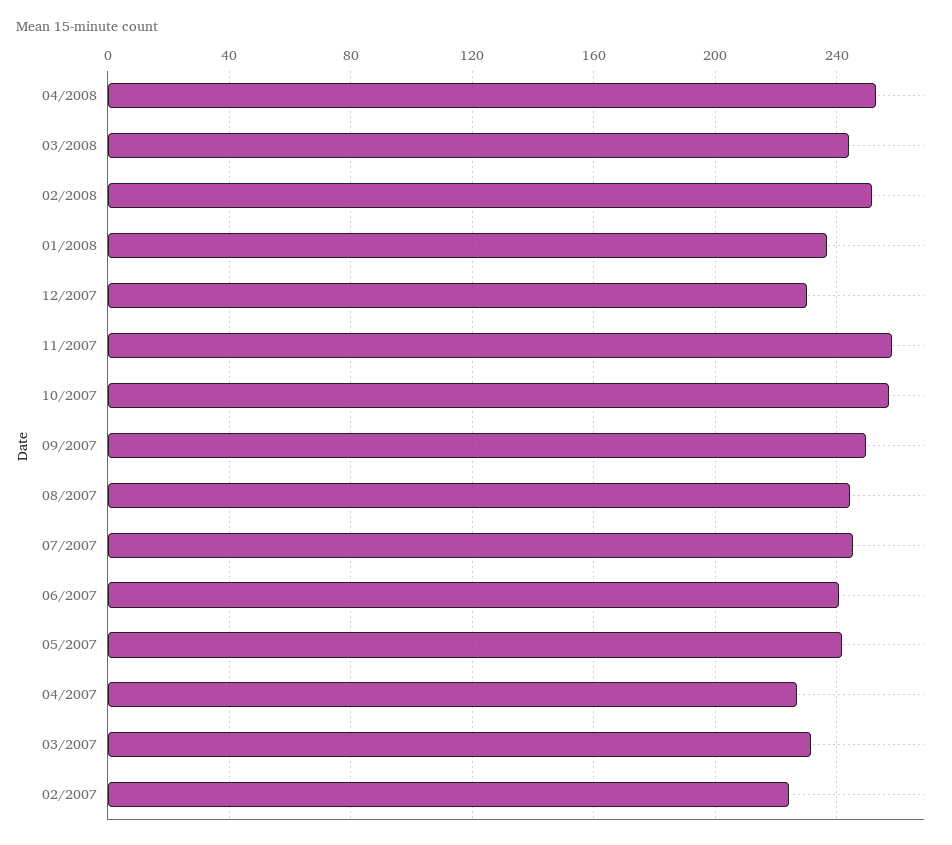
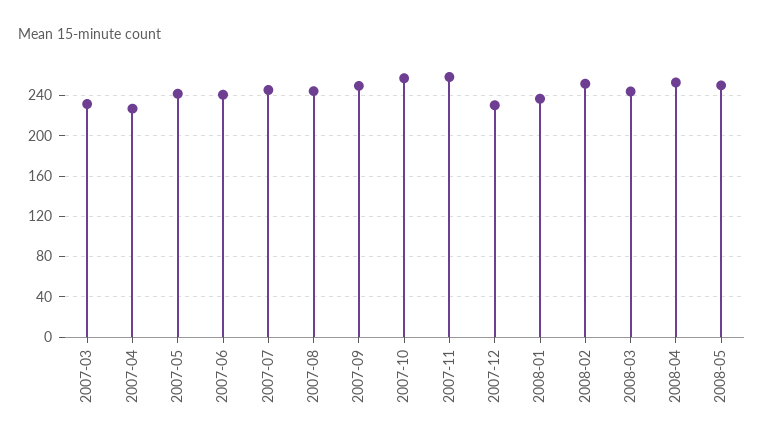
02/2007: 225 -> none
2008-05: none -> 250

